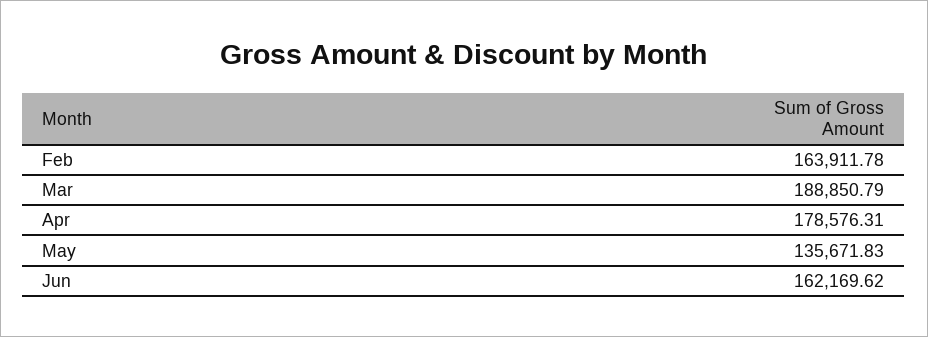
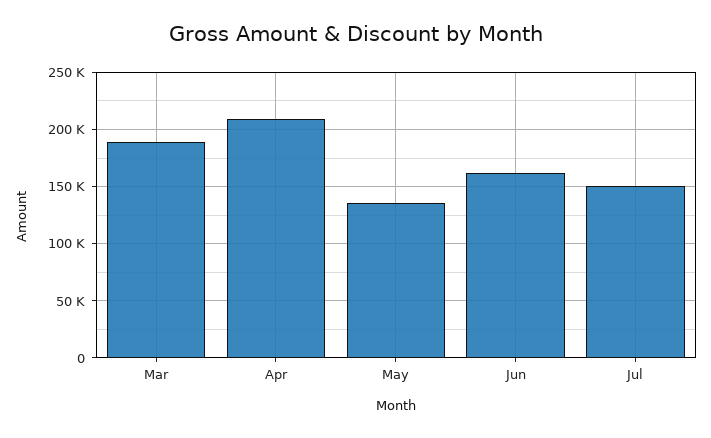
Feb: 163911.78 -> none
Apr: 178576.31 -> 210000
Jul: none -> 150000

